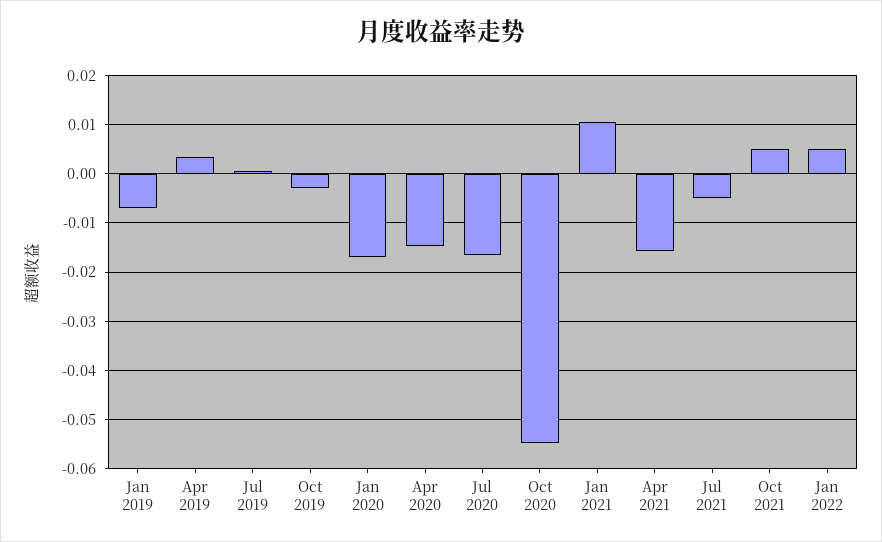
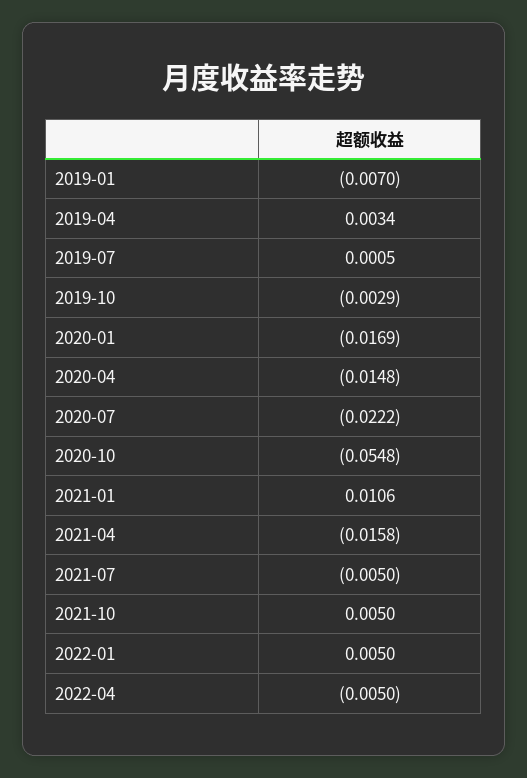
Jul 2020: -0.016 -> -0.0222
2022-04: none -> -0.005

